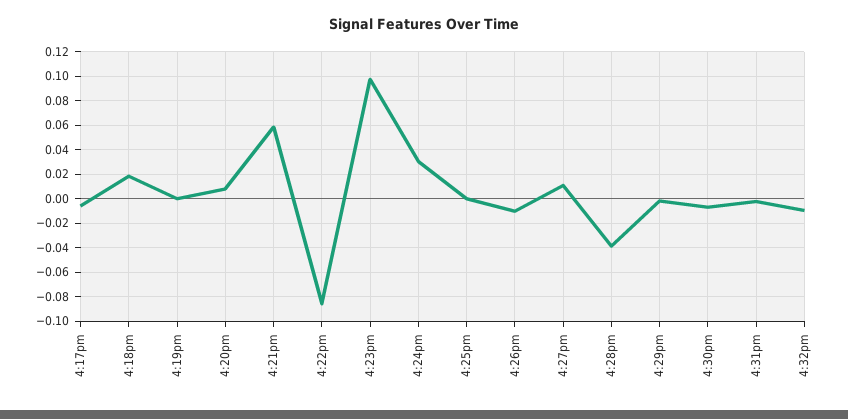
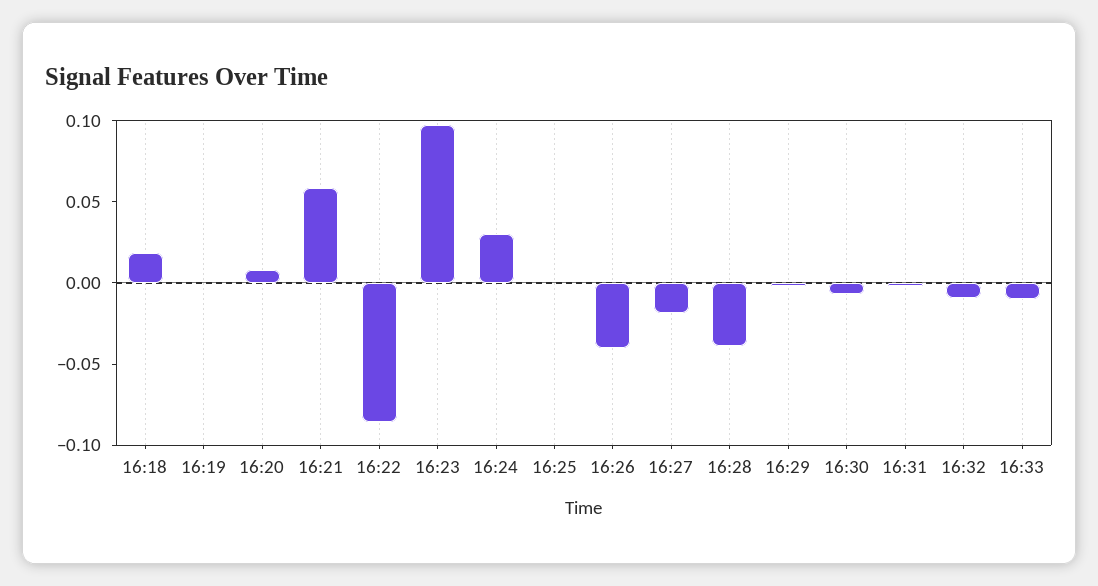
4:17pm: -0.005 -> none
4:26pm: -0.01 -> -0.04
4:27pm: 0.01 -> -0.02
16:33: none -> -0.01

